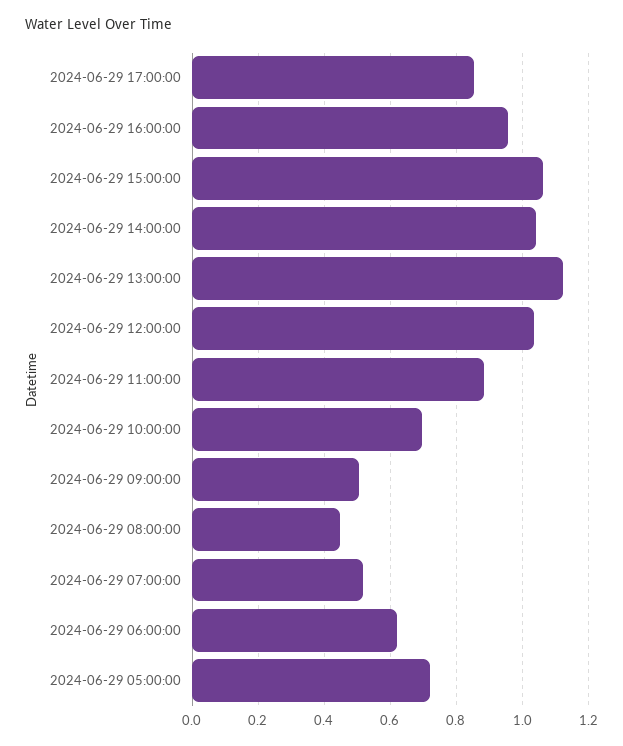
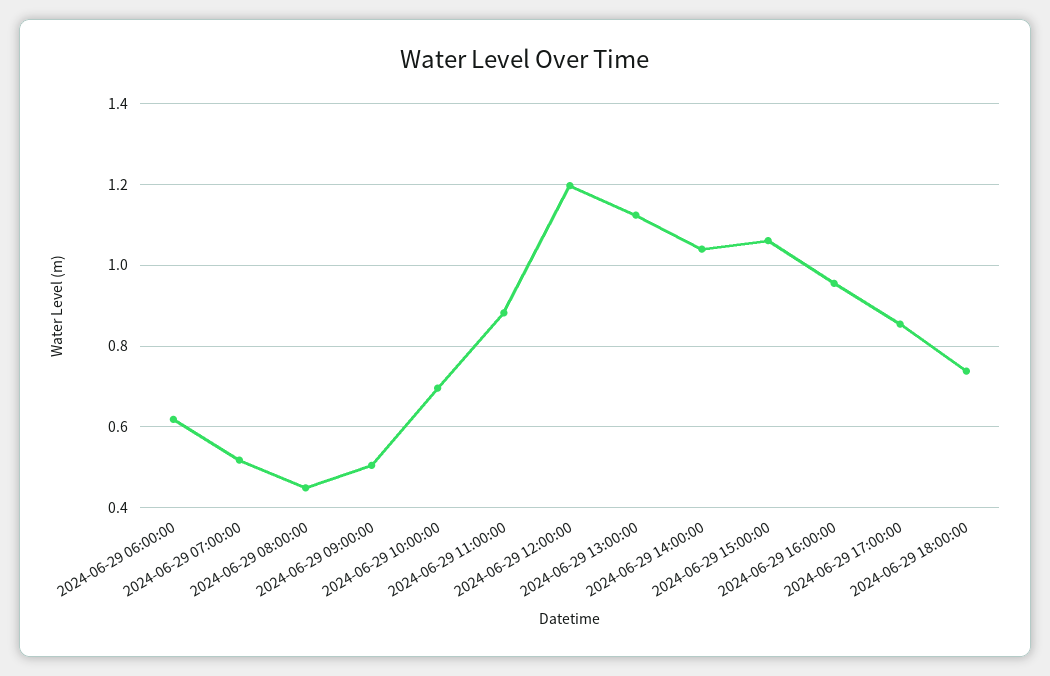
2024-06-29 12:00:00: 1.04 -> 1.2
2024-06-29 05:00:00: 0.72 -> none
2024-06-29 18:00:00: none -> 0.74

